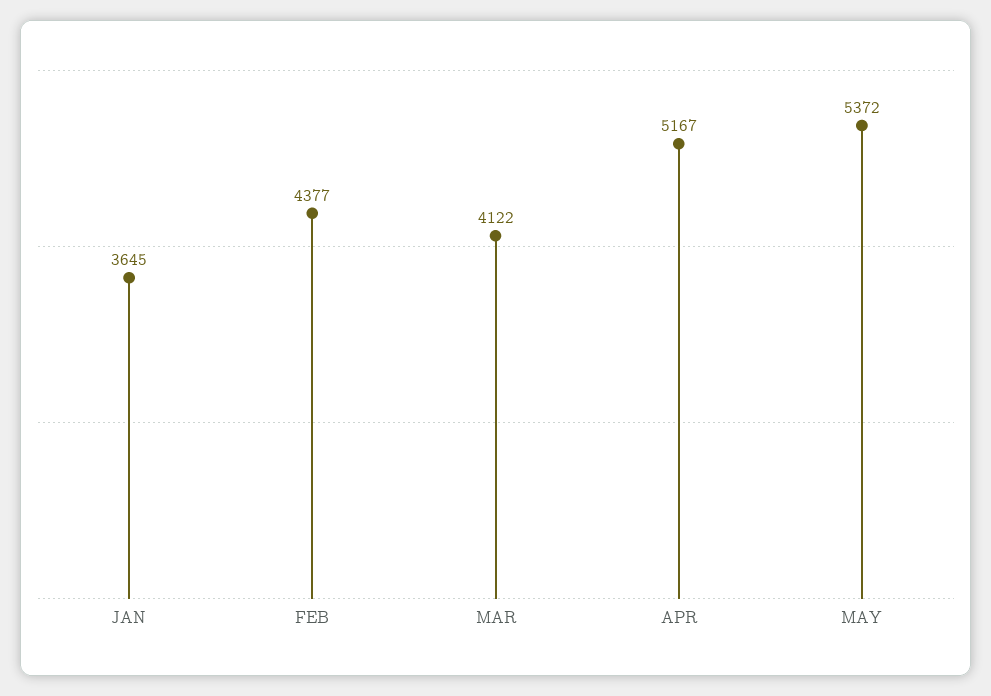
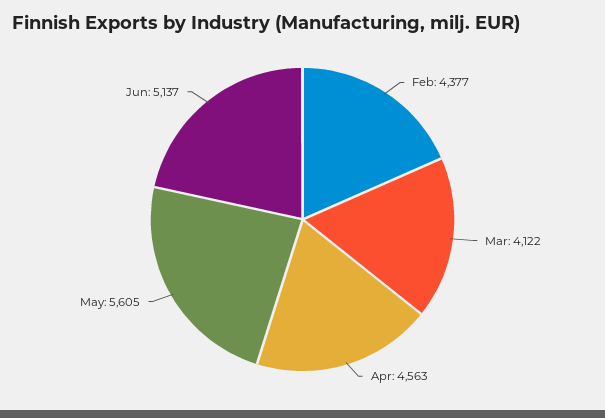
JAN: 3645 -> none
APR: 5167 -> 4563
MAY: 5372 -> 5605
Jun: none -> 5137

